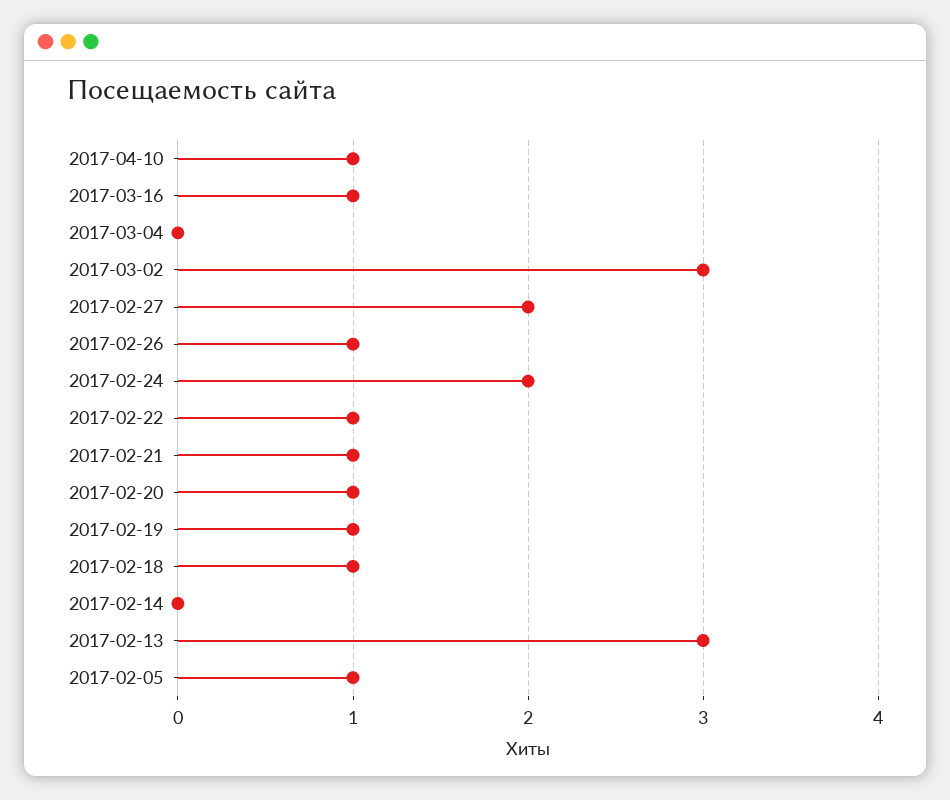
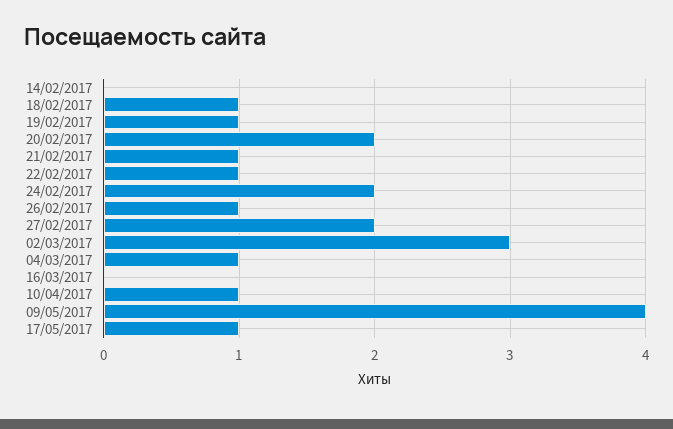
2017-03-16: 1 -> 0
2017-03-04: 0 -> 1
2017-02-20: 1 -> 2
2017-02-13: 3 -> none
2017-02-05: 1 -> none
09/05/2017: none -> 4
17/05/2017: none -> 1

